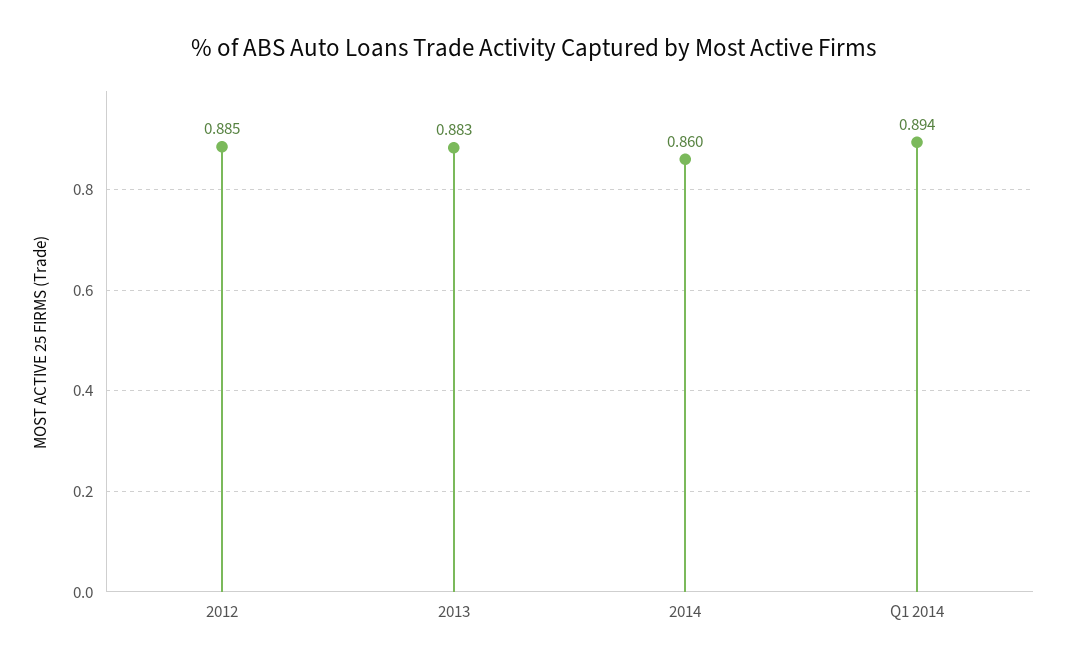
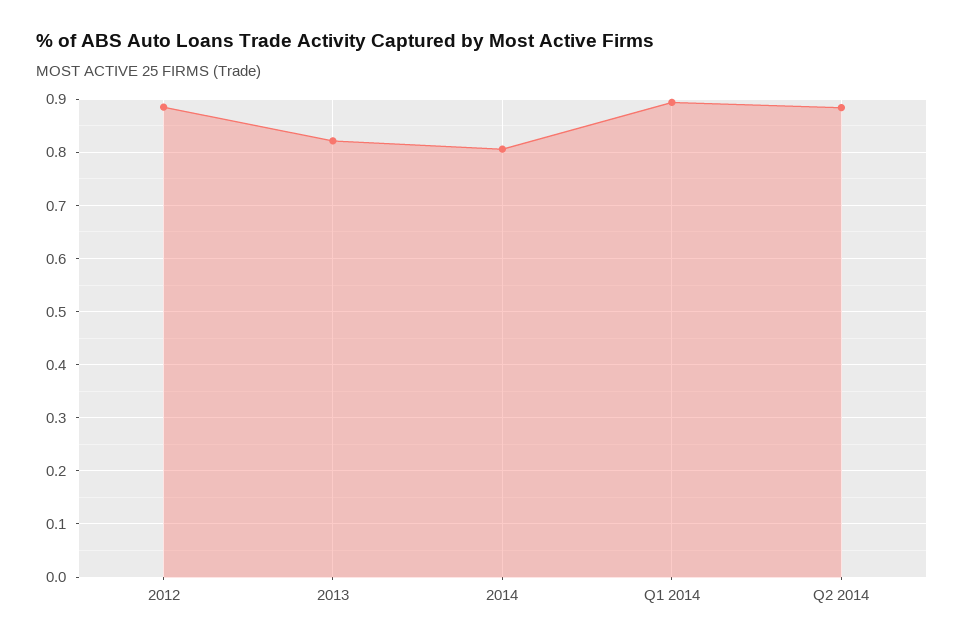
2013: 0.883 -> 0.82
2014: 0.86 -> 0.8
Q2 2014: none -> 0.88

